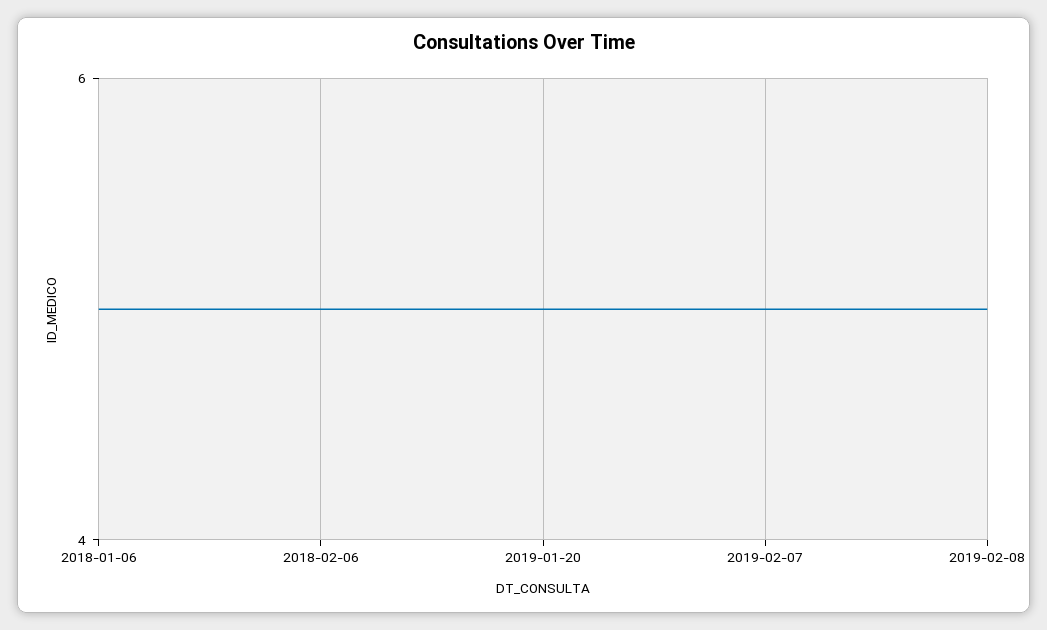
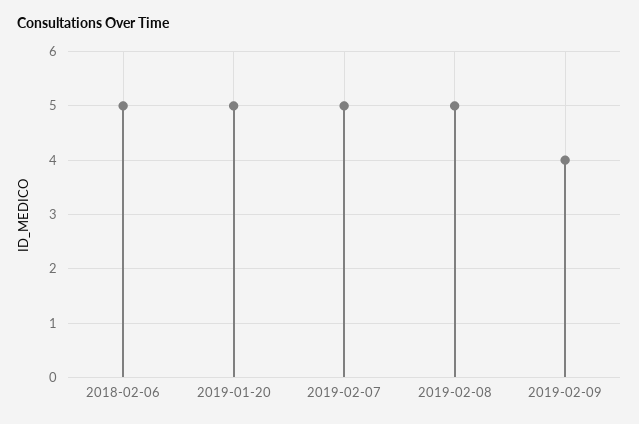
2018-01-06: 5 -> none
2019-02-09: none -> 4

